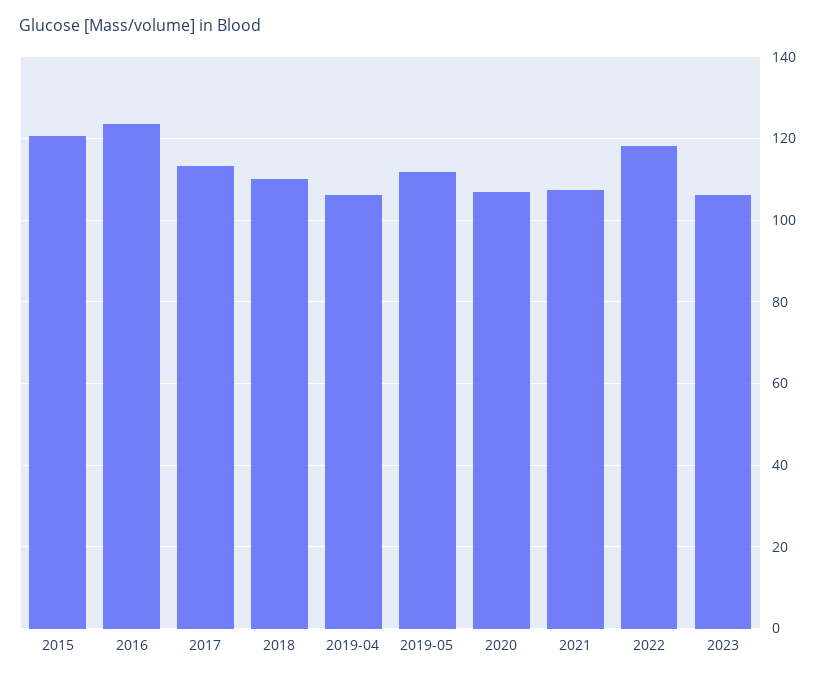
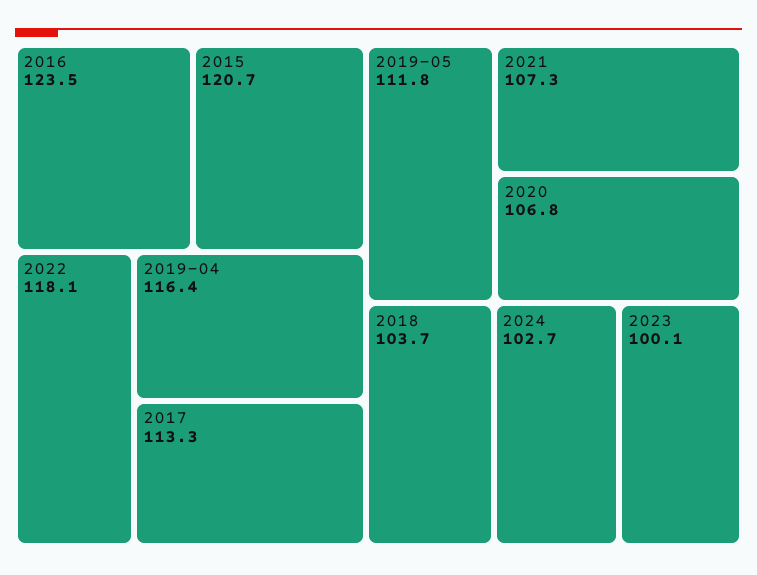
2018: 110 -> 103.7
2019-04: 106 -> 116.4
2023: 106 -> 100.1
2024: none -> 102.7

